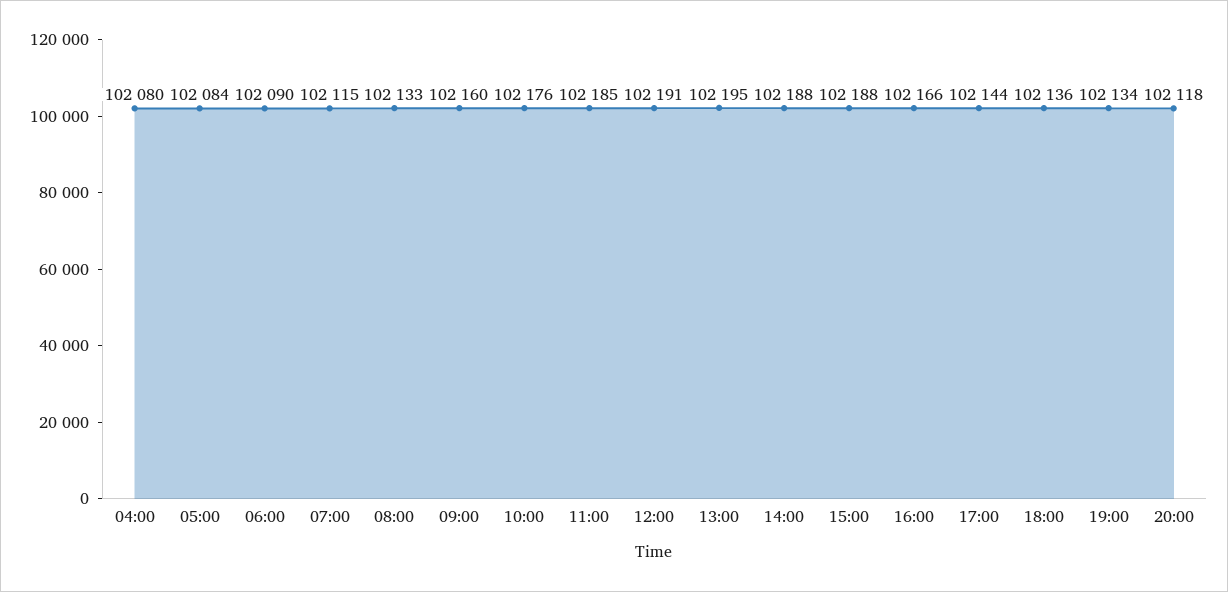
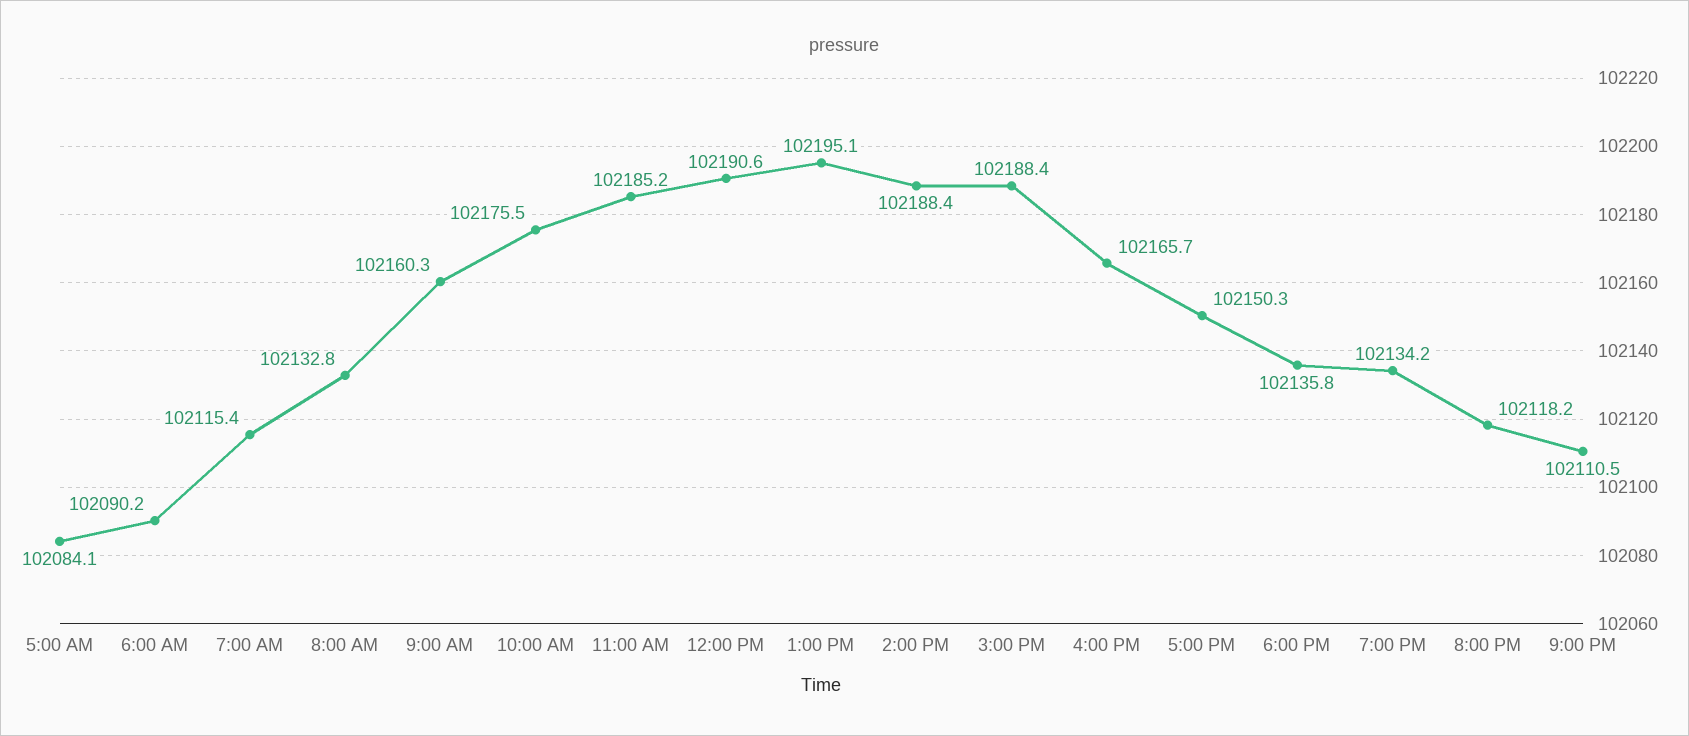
04:00: 102080 -> none
17:00: 102144 -> 102150.3
9:00 PM: none -> 102110.5

